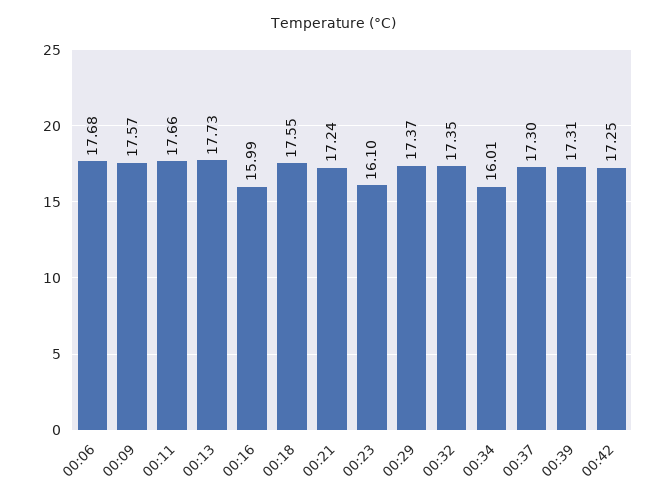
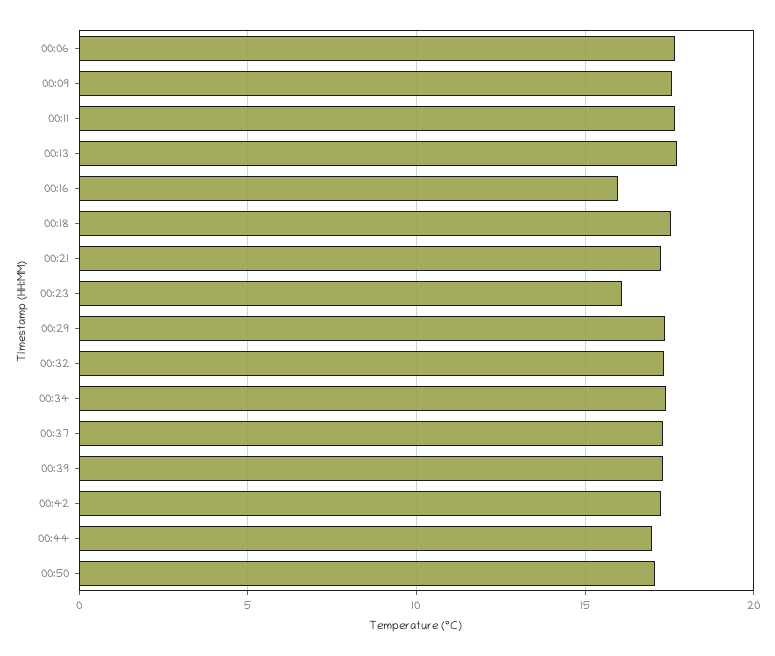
00:34: 16.01 -> 17.5
00:44: none -> 17
00:50: none -> 17

